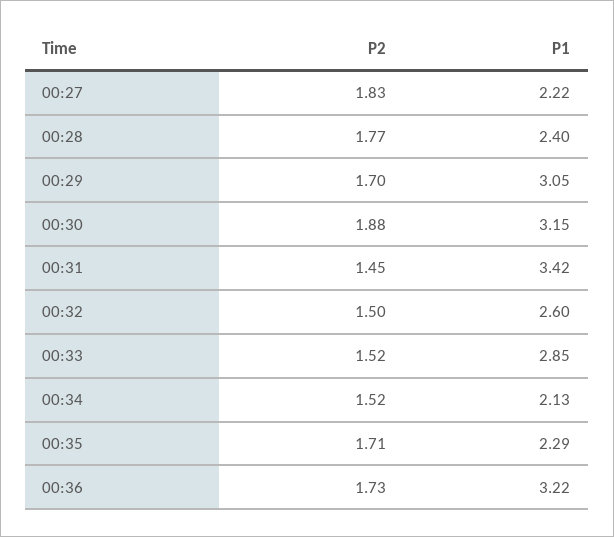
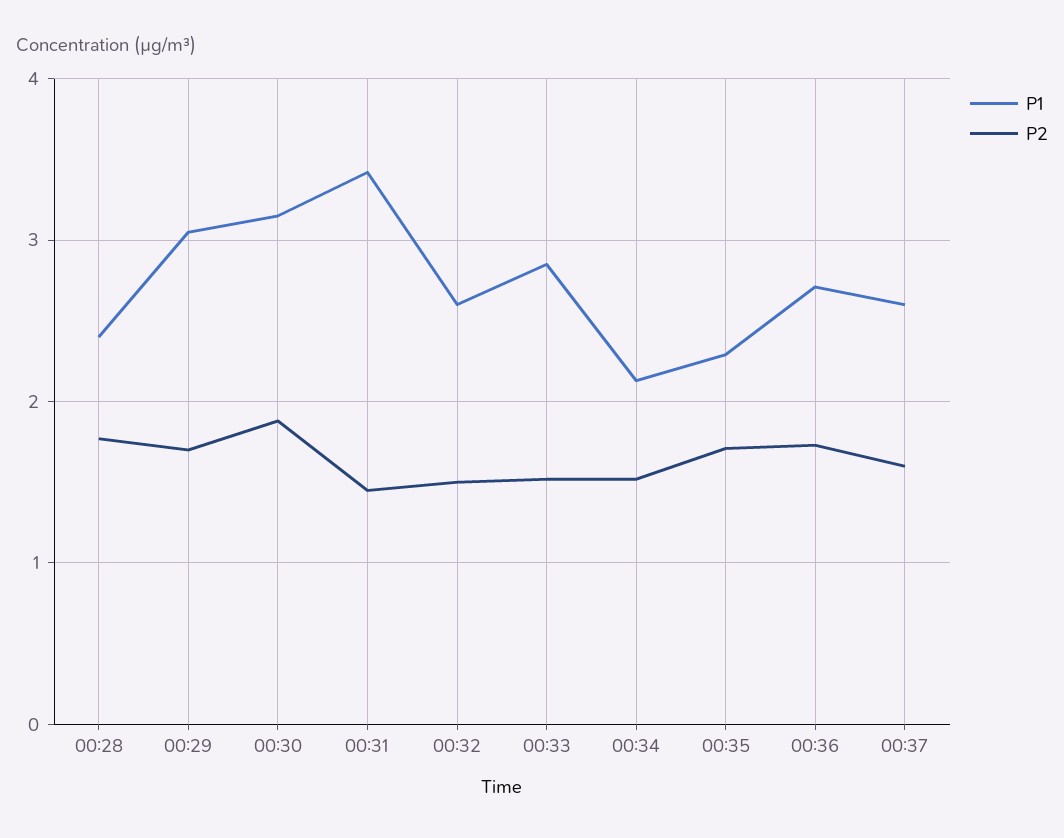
P2, 00:27: 1.83 -> none
P1, 00:27: 2.22 -> none
P1, 00:36: 3.22 -> 2.7
P1, 00:37: none -> 2.6
P2, 00:37: none -> 1.6

